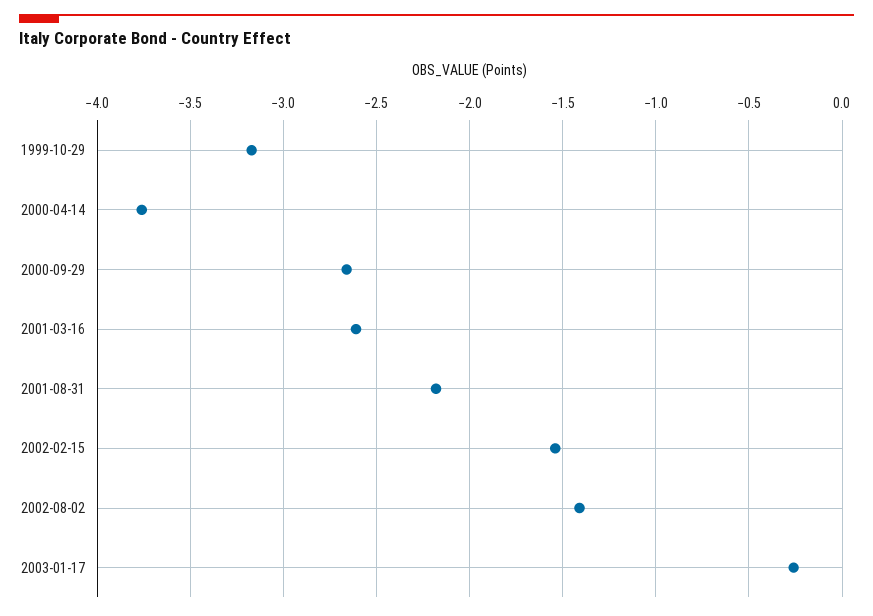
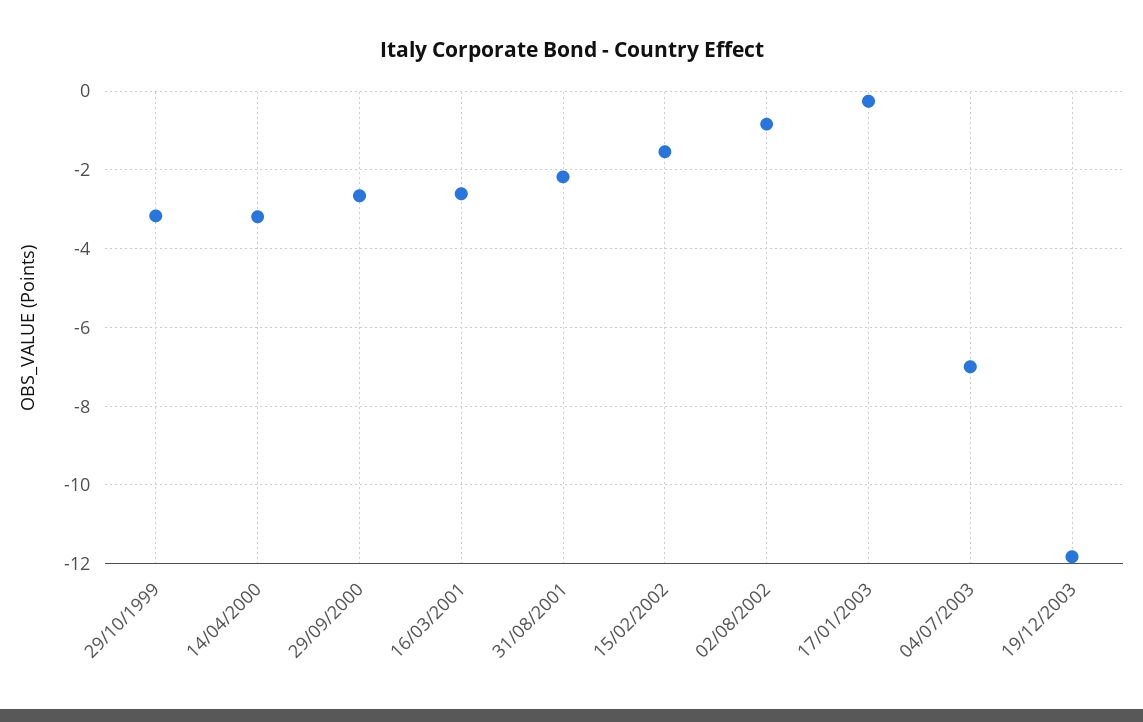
2000-04-14: -3.75 -> -3.2
2002-08-02: -1.4 -> -0.8
04/07/2003: none -> -7
19/12/2003: none -> -11.8

